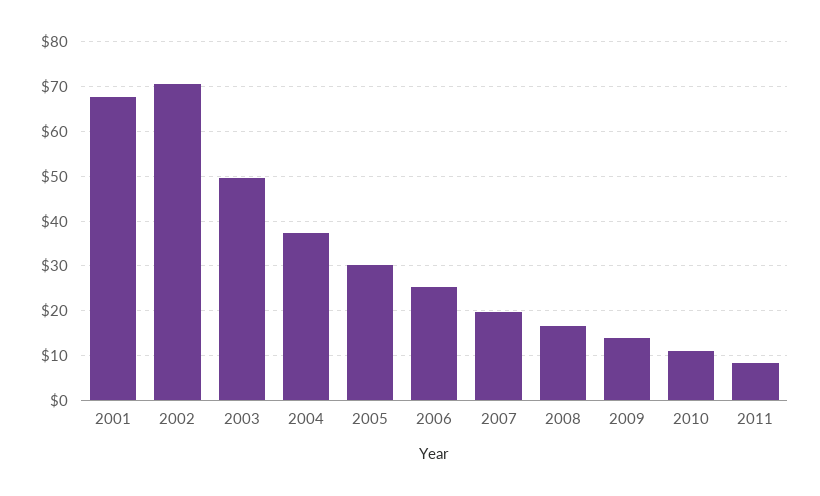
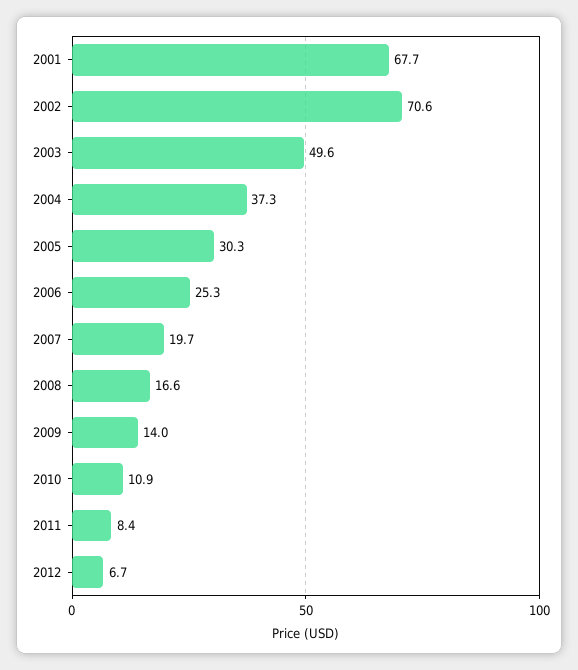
2012: none -> 6.7

